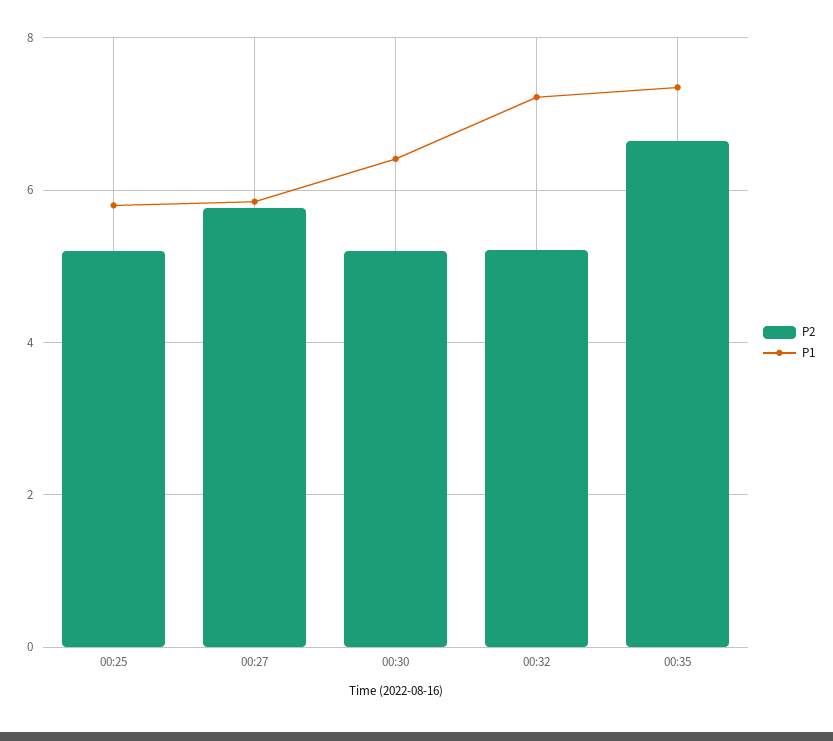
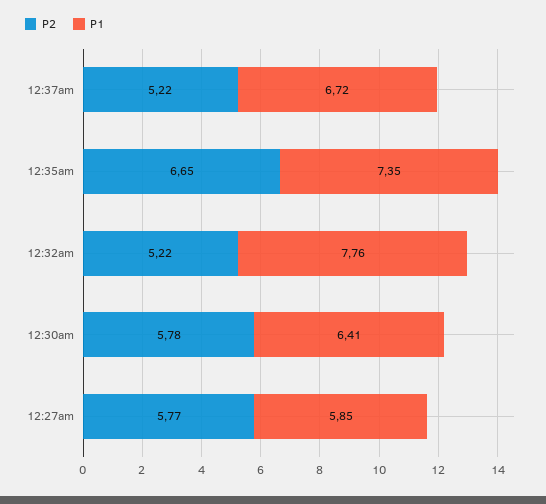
P2, 00:25: 5.2 -> none
P1, 00:25: 5.8 -> none
P2, 00:30: 5.2 -> 5.78
P1, 00:32: 7.2 -> 7.76
P2, 12:37am: none -> 5.22
P1, 12:37am: none -> 6.72

